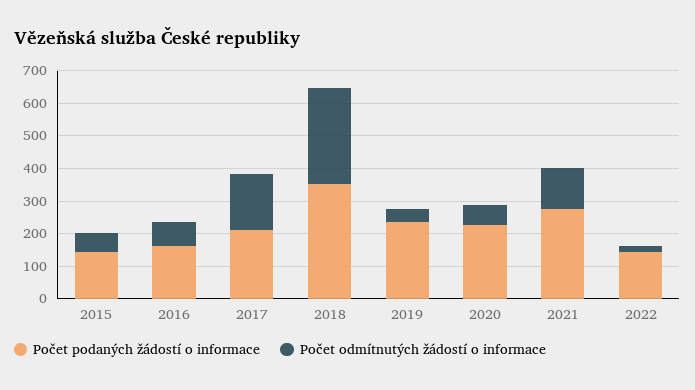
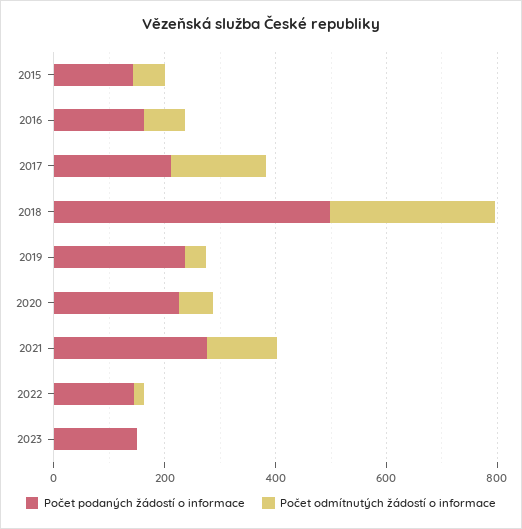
Počet podaných žádostí o informace, 2018: 350 -> 500
Počet podaných žádostí o informace, 2023: none -> 150
Počet odmítnutých žádostí o informace, 2023: none -> 0

